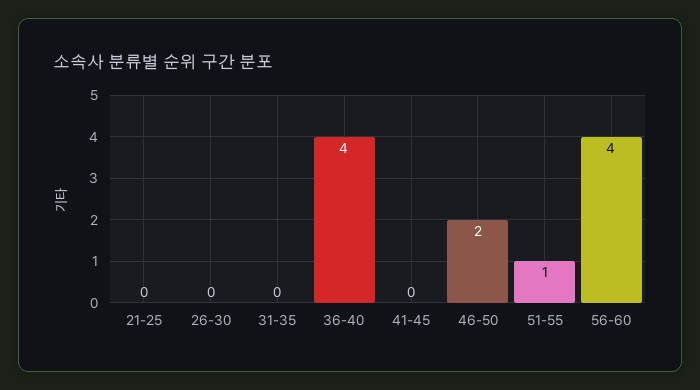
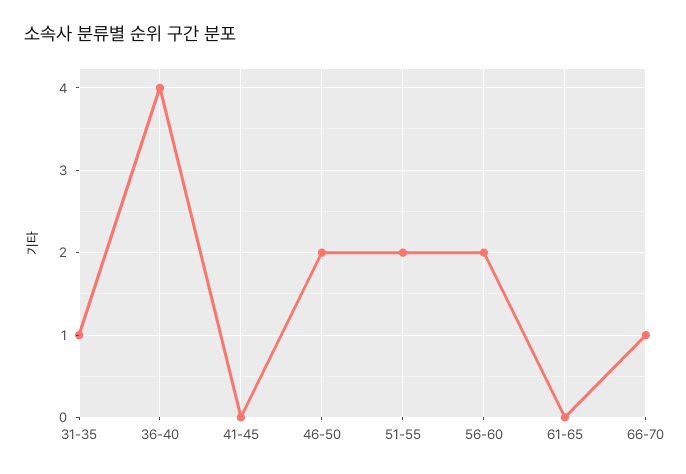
21-25: 0 -> none
26-30: 0 -> none
31-35: 0 -> 1
51-55: 1 -> 2
56-60: 4 -> 2
61-65: none -> 0
66-70: none -> 1

